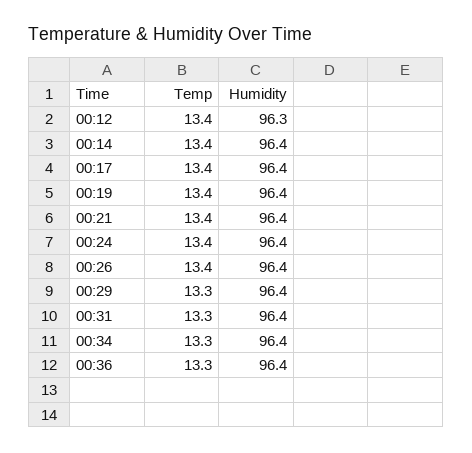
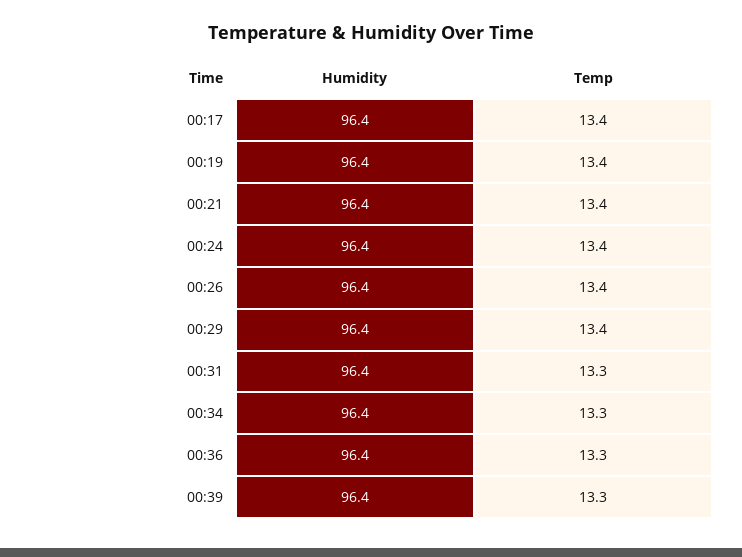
Temp, 00:12: 13.4 -> none
Humidity, 00:12: 96.3 -> none
Temp, 00:14: 13.4 -> none
Humidity, 00:14: 96.4 -> none
Temp, 00:29: 13.3 -> 13.4
Humidity, 00:39: none -> 96.4
Temp, 00:39: none -> 13.3

